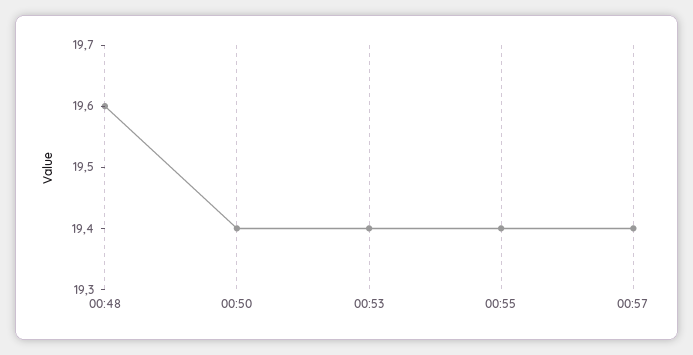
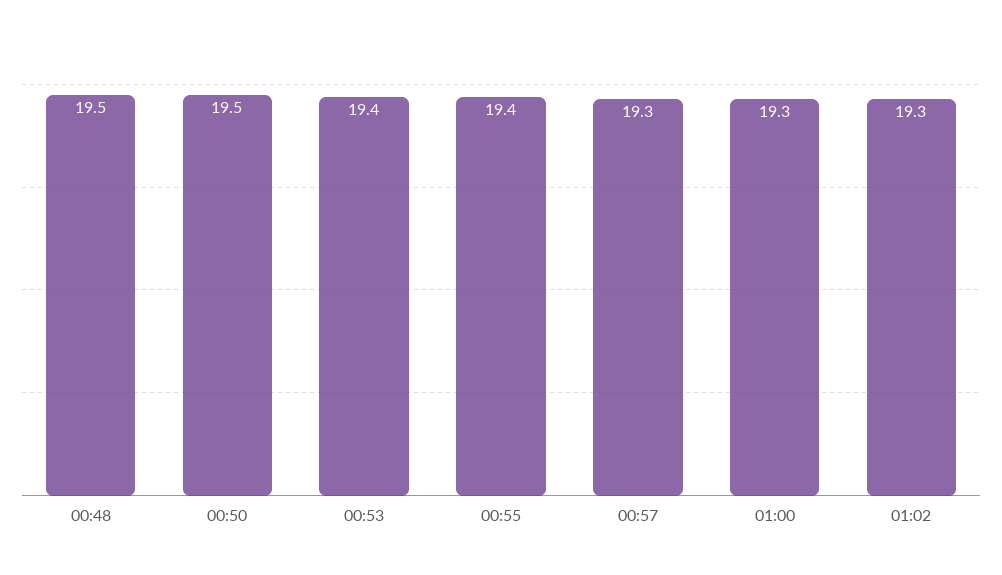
00:48: 19.6 -> 19.5
00:50: 19.4 -> 19.5
00:57: 19.4 -> 19.3
01:00: none -> 19.3
01:02: none -> 19.3

